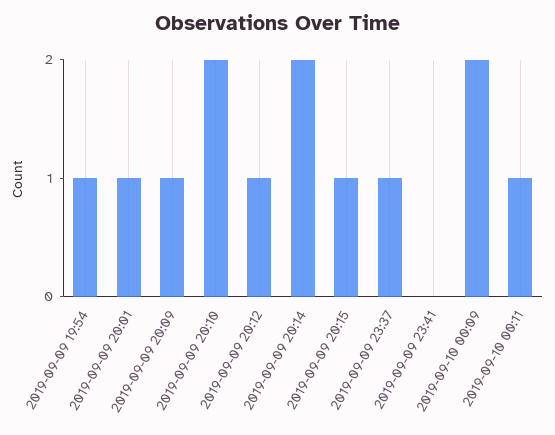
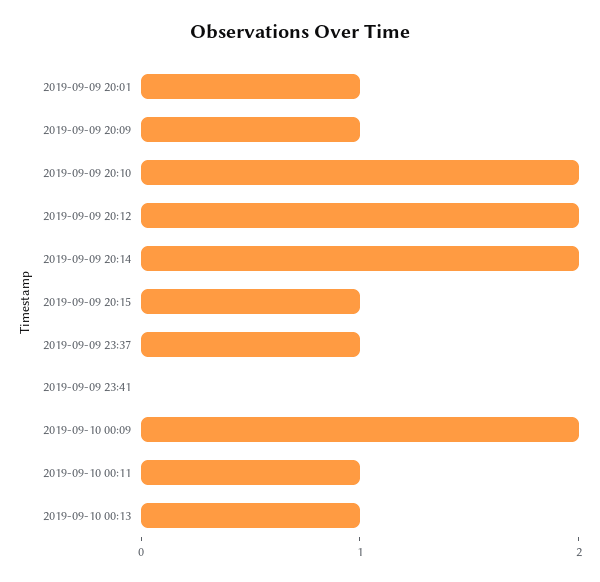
2019-09-09 19:54: 1 -> none
2019-09-09 20:12: 1 -> 2
2019-09-10 00:13: none -> 1

